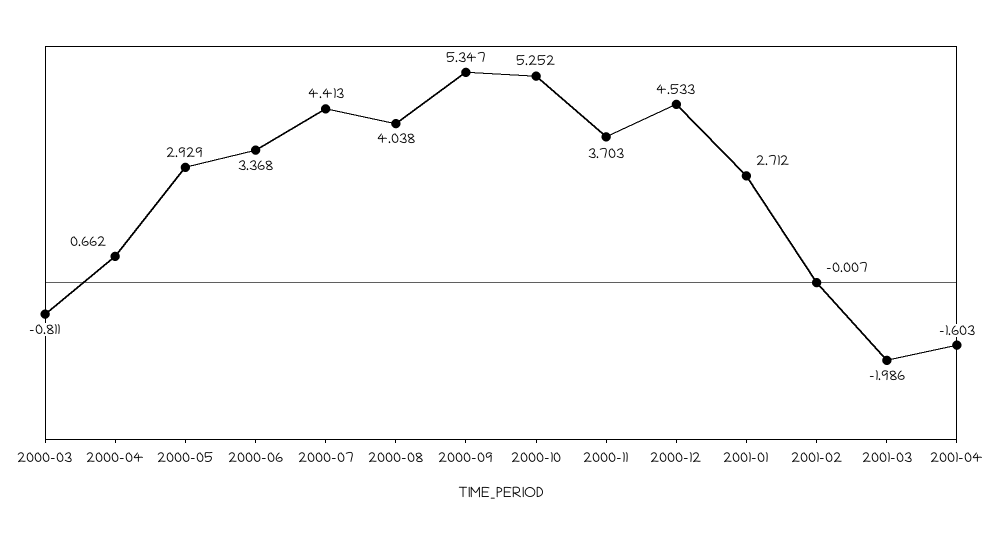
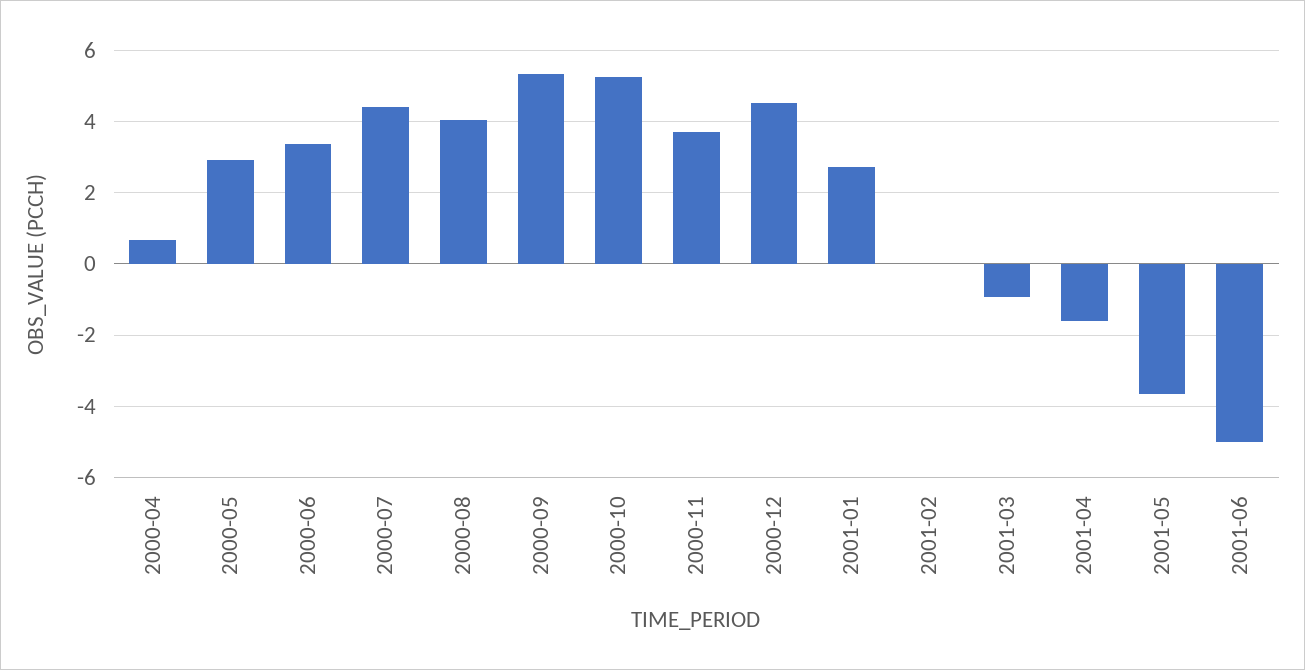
2000-03: -0.811 -> none
2001-03: -1.986 -> -1
2001-05: none -> -3.6
2001-06: none -> -5

